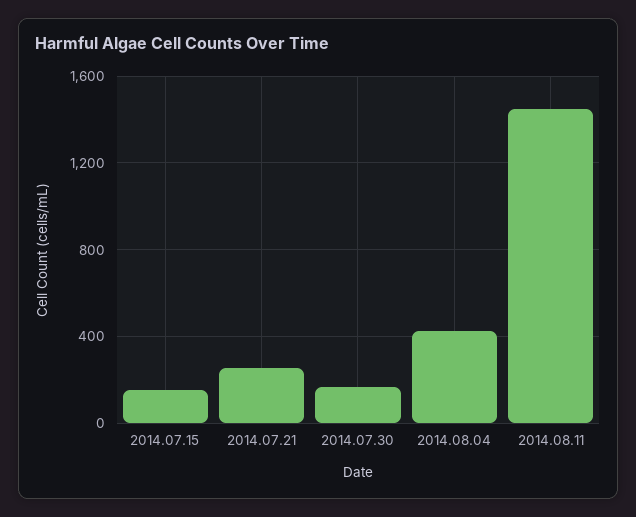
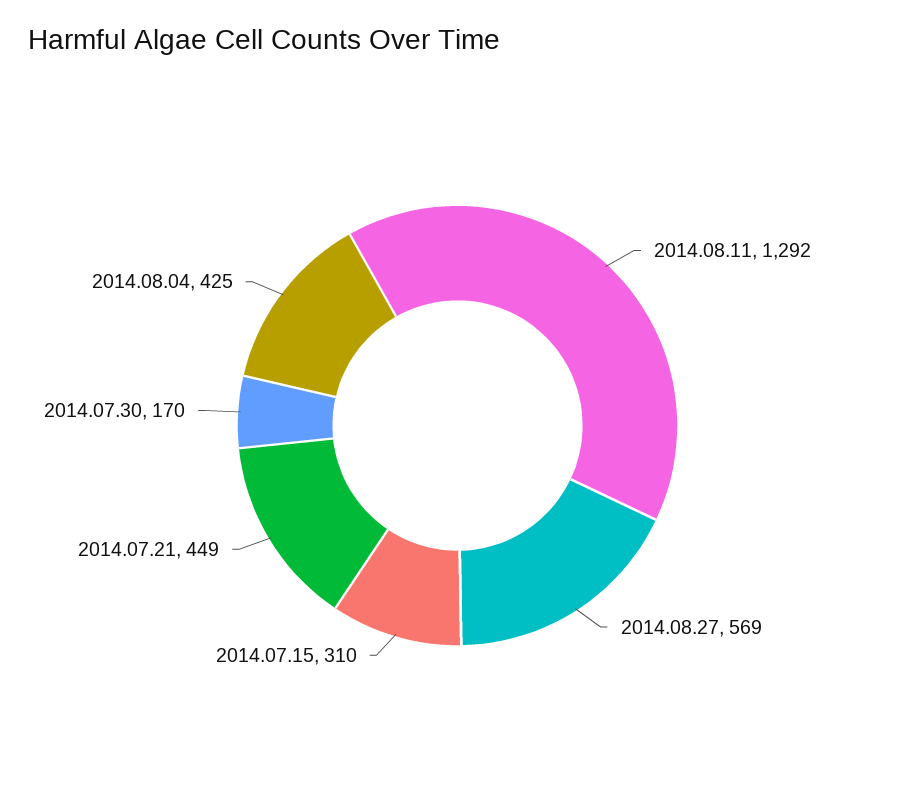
2014.07.15: 150 -> 310
2014.07.21: 250 -> 449
2014.08.11: 1450 -> 1292
2014.08.27: none -> 569

